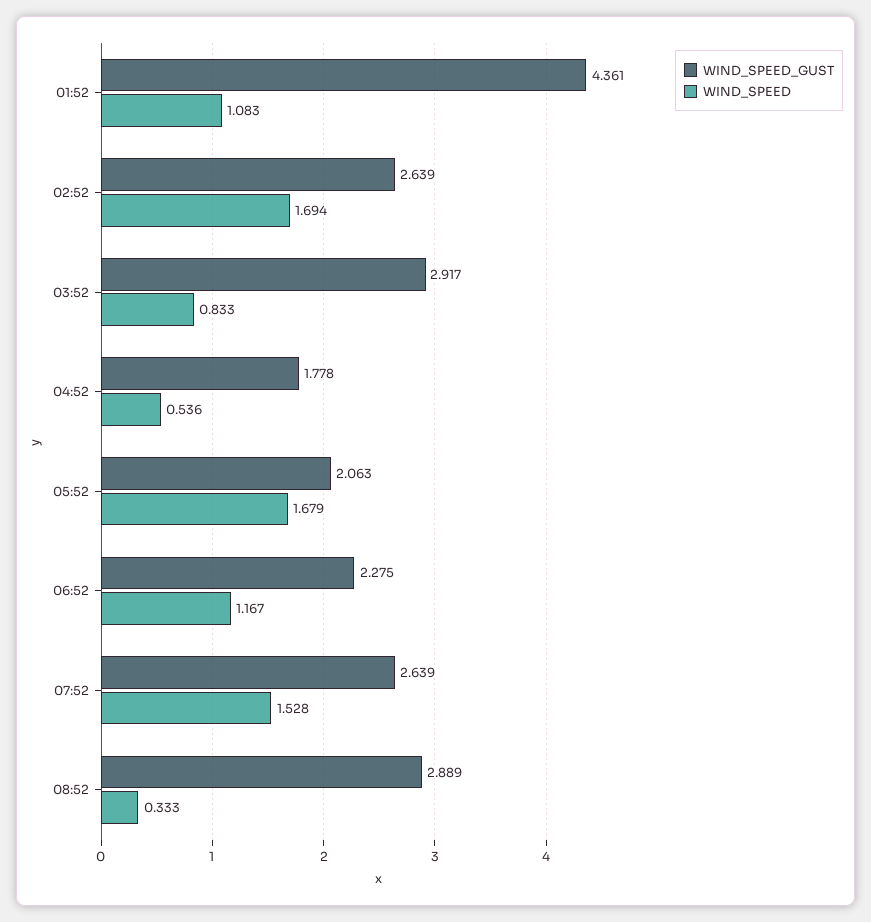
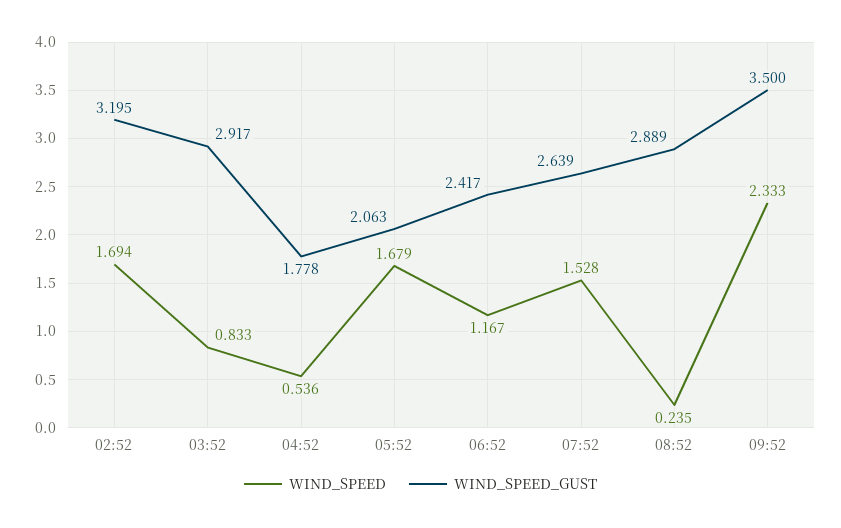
WIND_SPEED_GUST, 01:52: 4.361 -> none
WIND_SPEED, 01:52: 1.083 -> none
WIND_SPEED_GUST, 02:52: 2.639 -> 3.195
WIND_SPEED_GUST, 06:52: 2.275 -> 2.417
WIND_SPEED, 08:52: 0.333 -> 0.235
WIND_SPEED, 09:52: none -> 2.333
WIND_SPEED_GUST, 09:52: none -> 3.5

